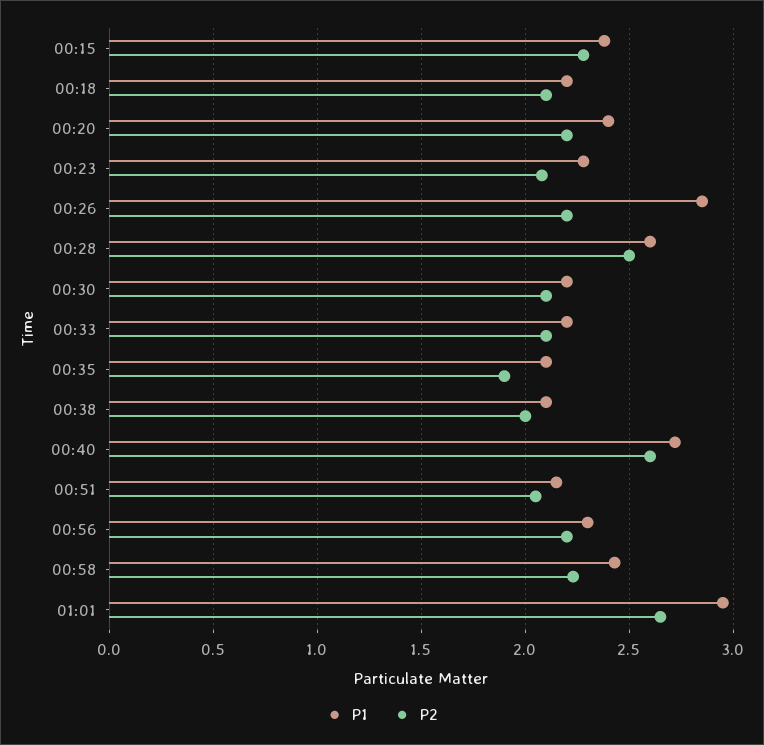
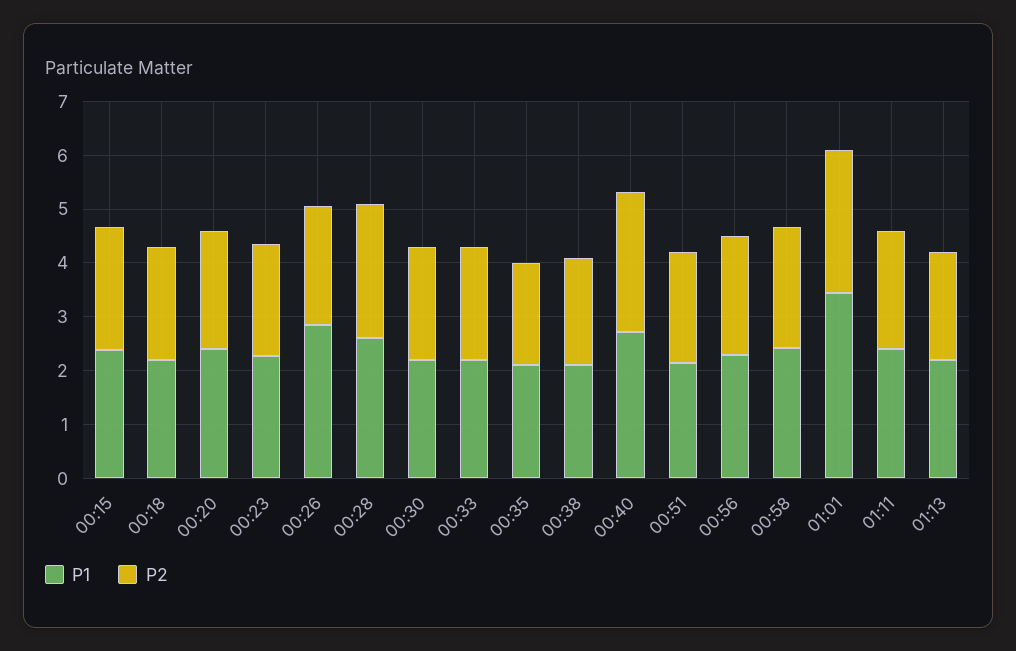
P1, 01:01: 2.95 -> 3.4
P1, 01:11: none -> 2.4
P2, 01:11: none -> 2.2
P1, 01:13: none -> 2.2
P2, 01:13: none -> 2

